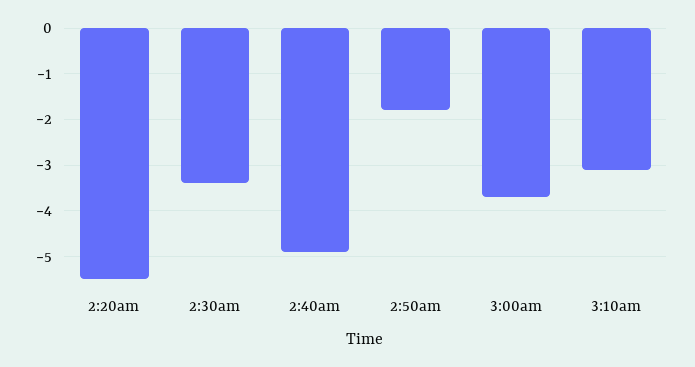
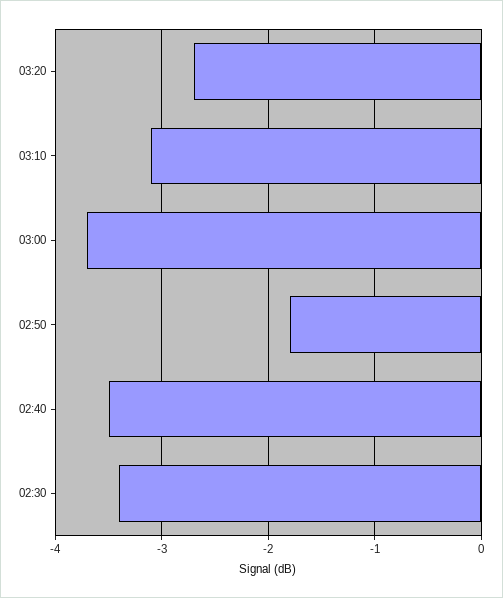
2:20am: -5.5 -> none
2:40am: -5 -> -3.5
03:20: none -> -2.7

